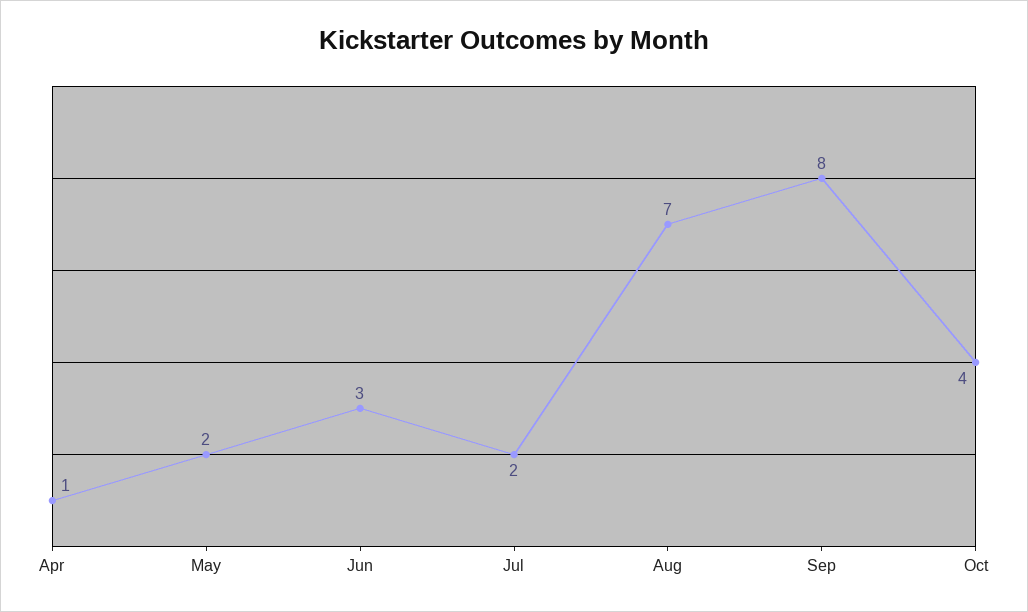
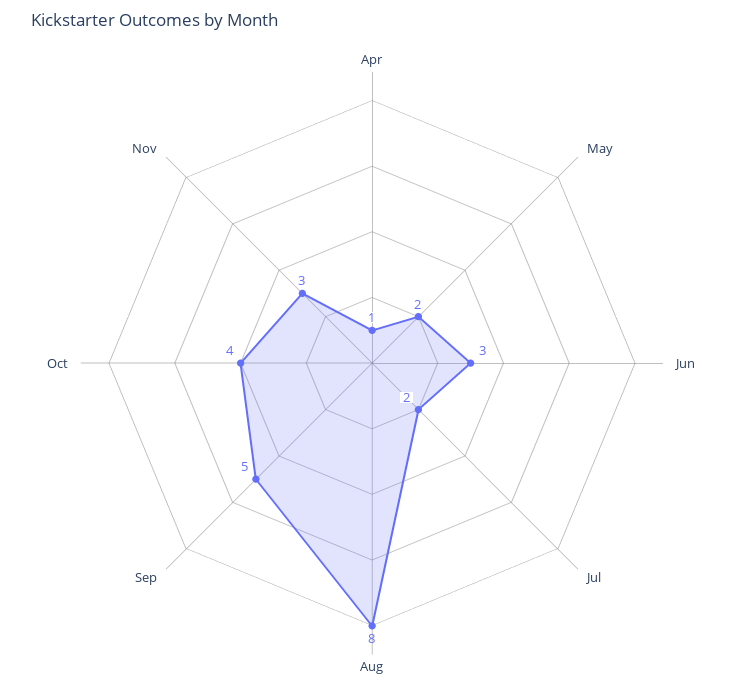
Aug: 7 -> 8
Sep: 8 -> 5
Nov: none -> 3

